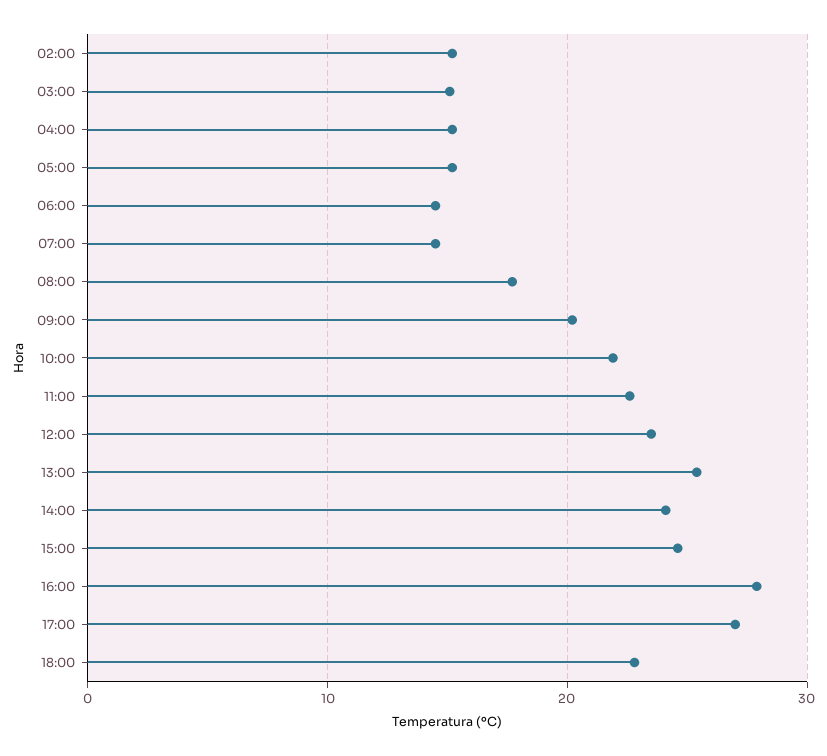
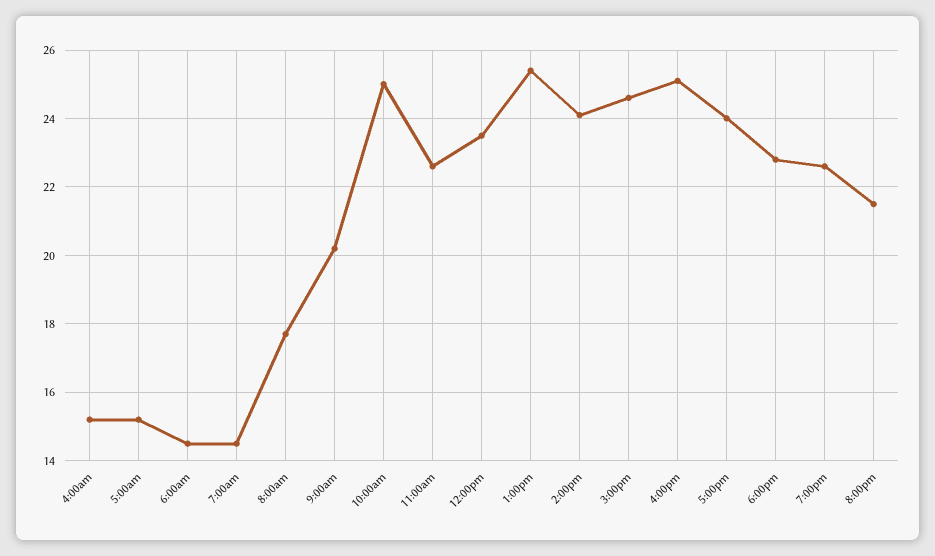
02:00: 15 -> none
03:00: 15 -> none
10:00: 22 -> 25
16:00: 28 -> 25
17:00: 27 -> 24
7:00pm: none -> 22.5
8:00pm: none -> 21.5

